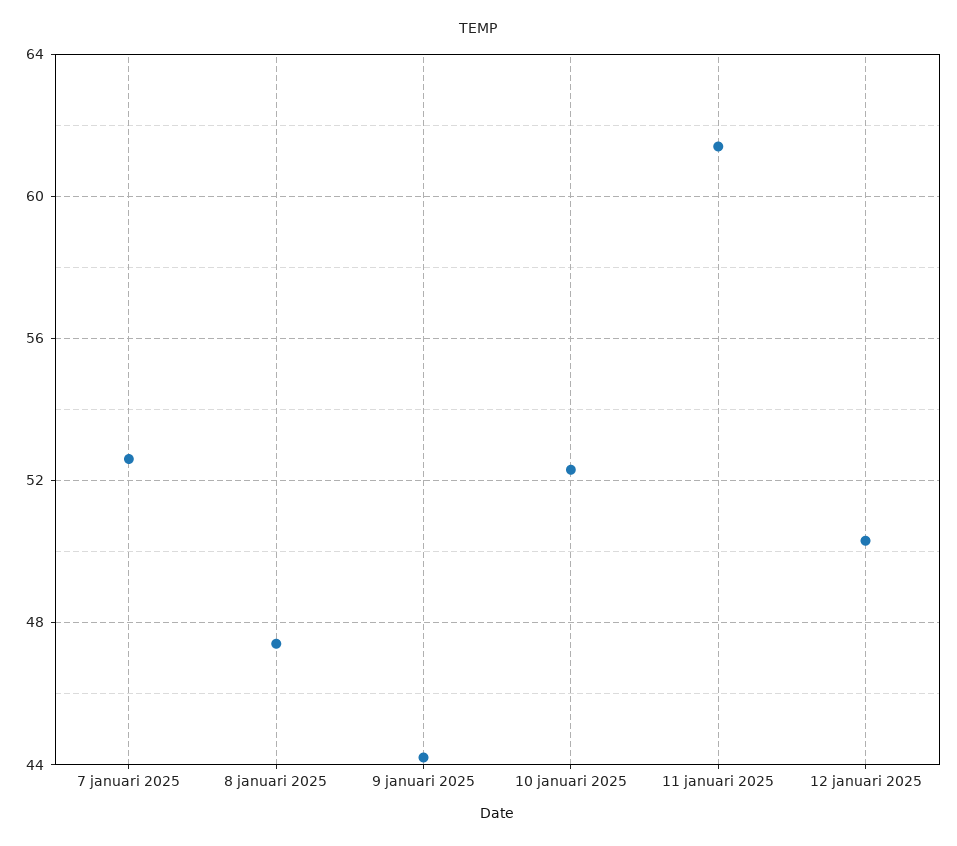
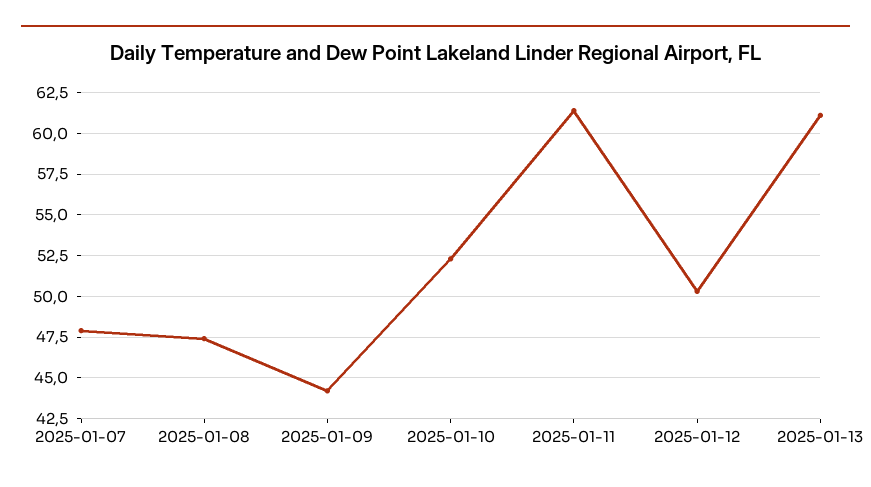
7 januari 2025: 52.5 -> 48
2025-01-13: none -> 61

